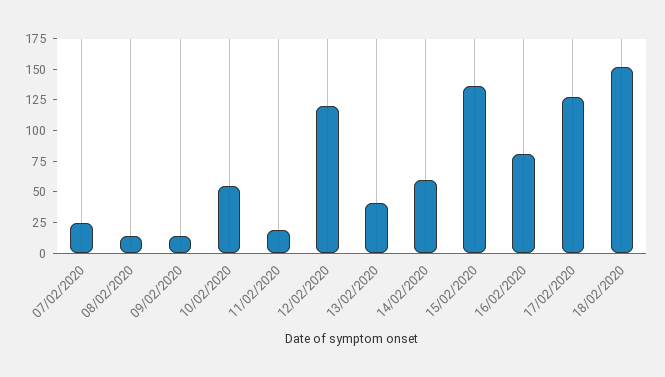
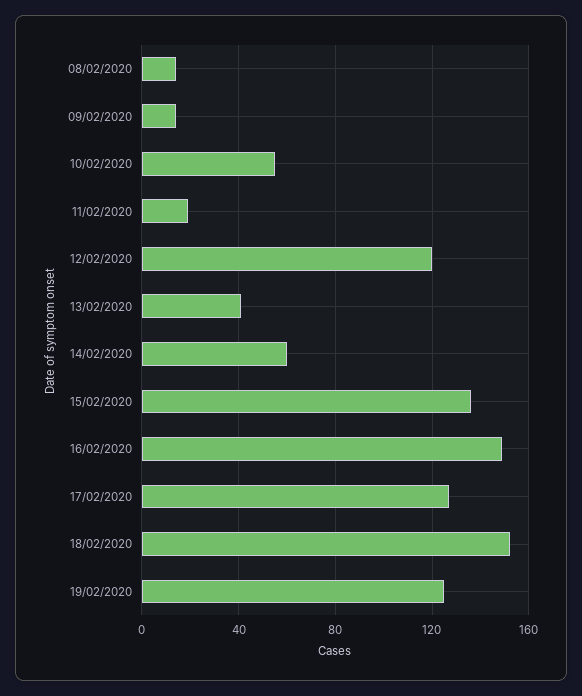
07/02/2020: 25 -> none
16/02/2020: 75 -> 150
19/02/2020: none -> 125

